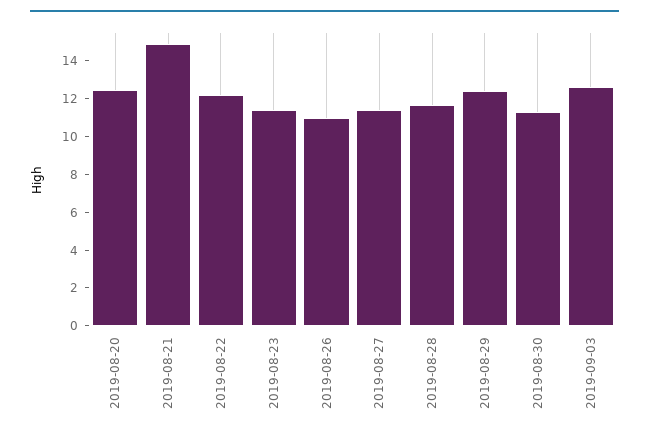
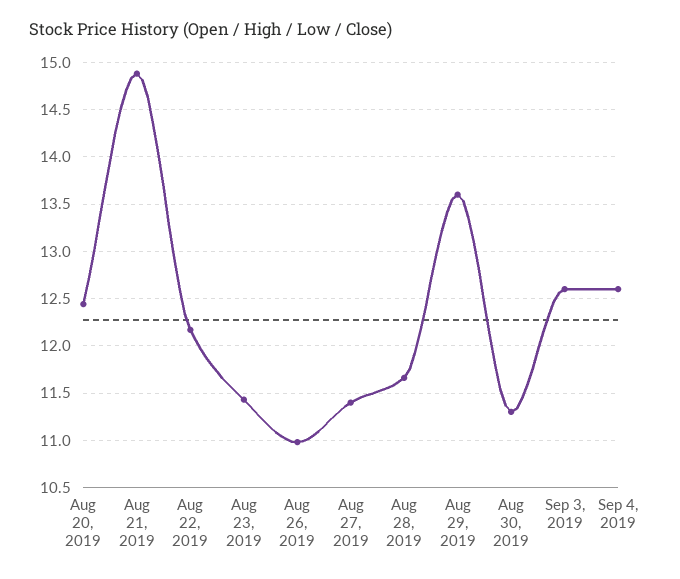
2019-08-29: 12.5 -> 13.6
Sep 4, 2019: none -> 12.6

